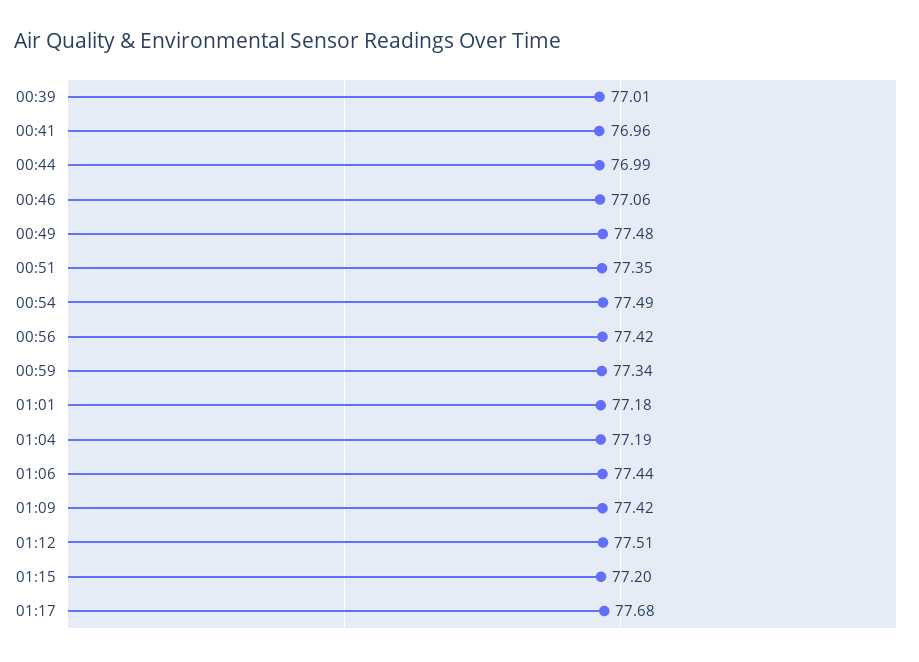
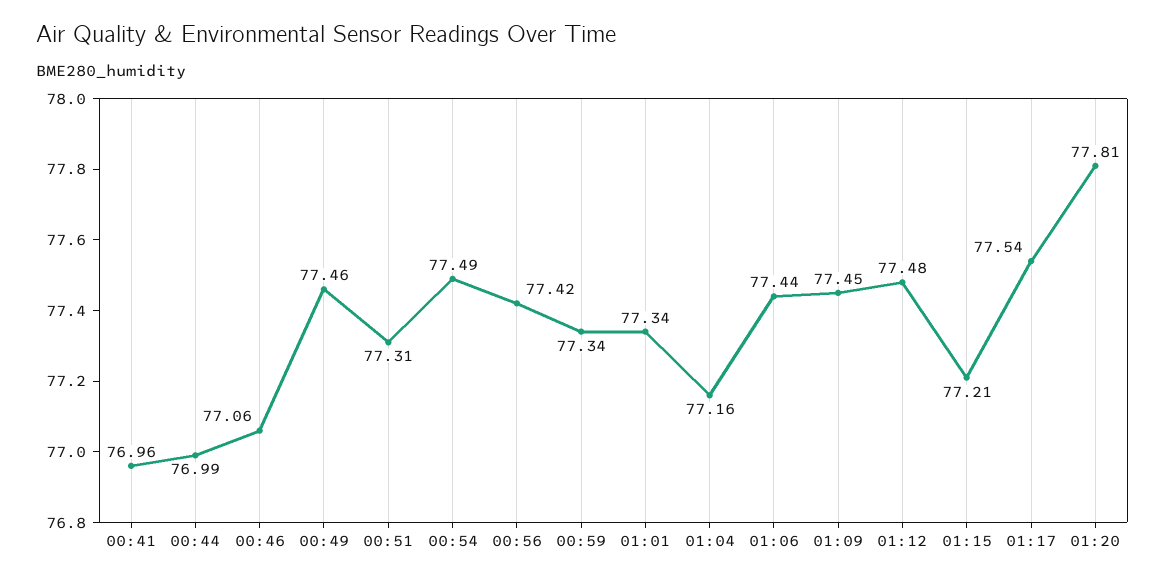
00:39: 77.01 -> none
00:49: 77.48 -> 77.46
00:51: 77.35 -> 77.31
01:01: 77.18 -> 77.34
01:04: 77.19 -> 77.16
01:09: 77.42 -> 77.45
01:12: 77.51 -> 77.48
01:15: 77.2 -> 77.21
01:17: 77.68 -> 77.54
01:20: none -> 77.81

